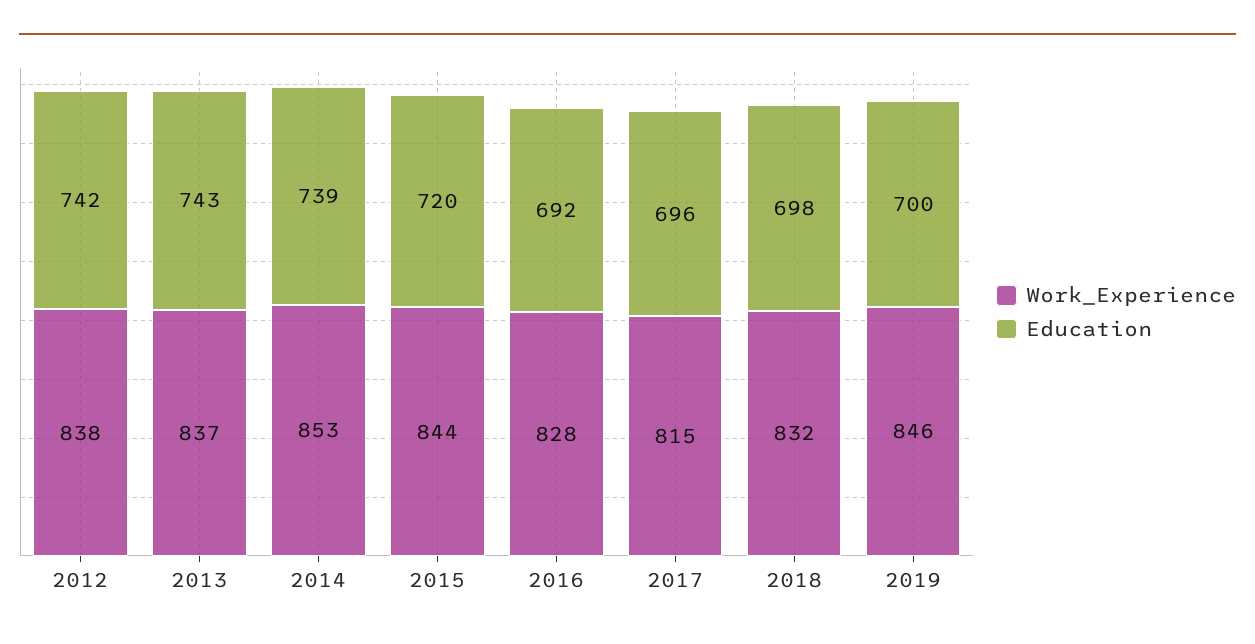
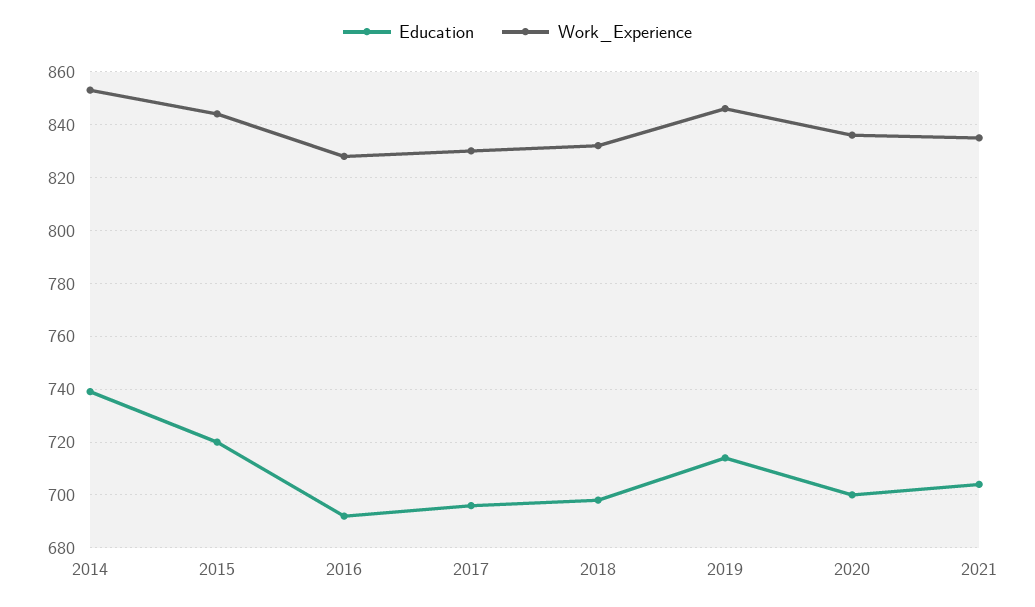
Work_Experience, 2012: 838 -> none
Education, 2012: 742 -> none
Work_Experience, 2013: 837 -> none
Education, 2013: 743 -> none
Work_Experience, 2017: 815 -> 830
Education, 2019: 700 -> 715
Education, 2020: none -> 700
Work_Experience, 2020: none -> 835
Education, 2021: none -> 705
Work_Experience, 2021: none -> 835

